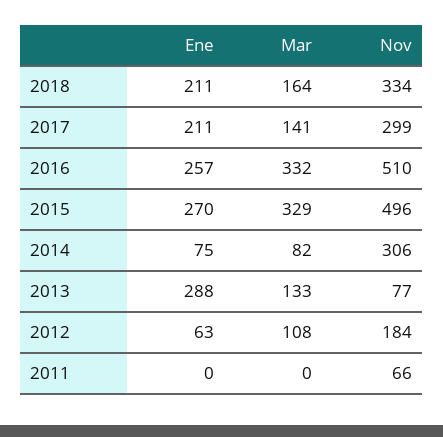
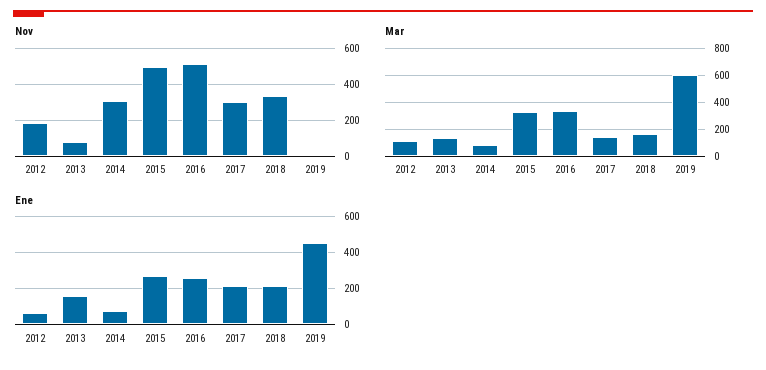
Ene, 2013: 288 -> 150
Ene, 2011: 0 -> none
Mar, 2011: 0 -> none
Nov, 2011: 66 -> none
Nov, 2019: none -> 0
Mar, 2019: none -> 600
Ene, 2019: none -> 450

